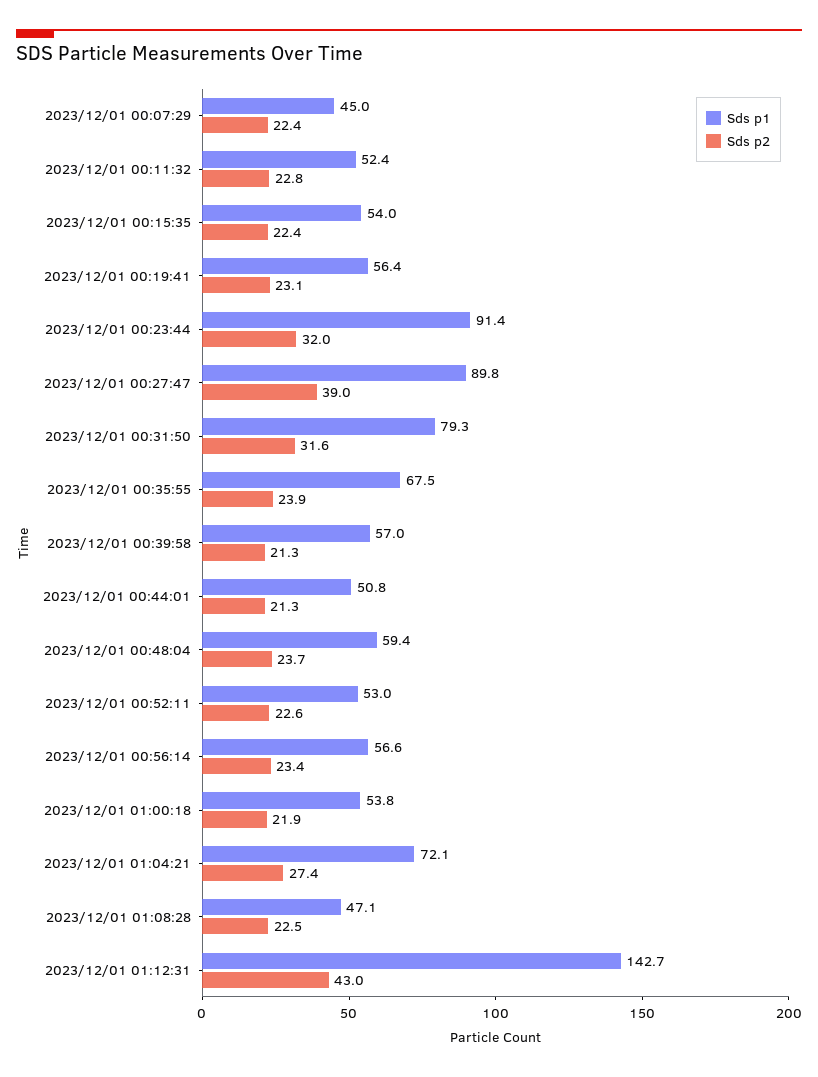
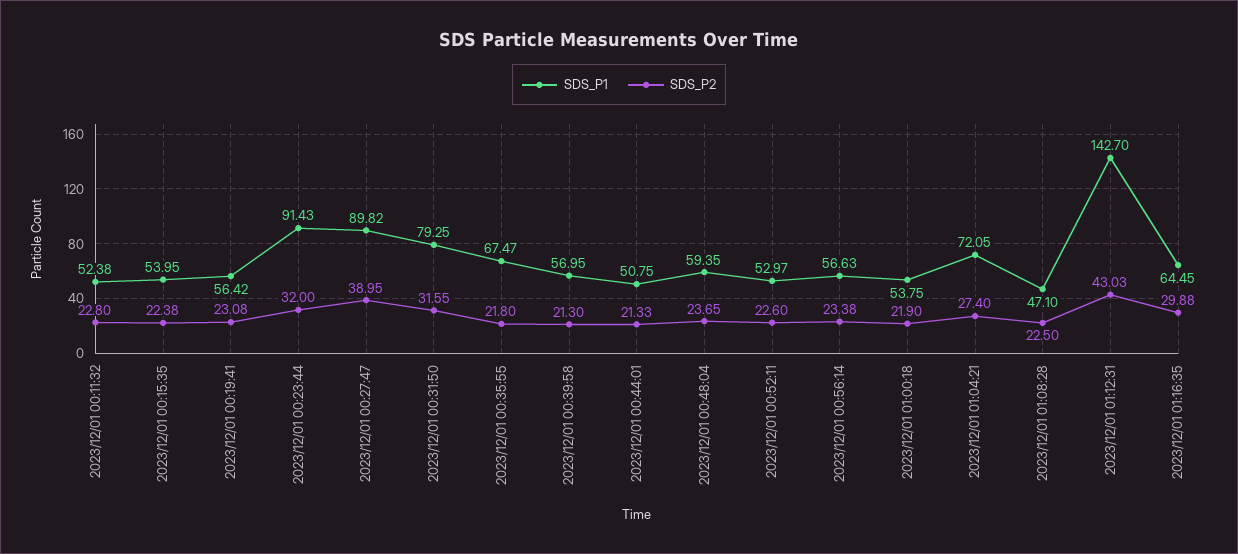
Sds p1, 2023/12/01 00:07:29: 45 -> none
Sds p2, 2023/12/01 00:07:29: 22.4 -> none
Sds p2, 2023/12/01 00:35:55: 23.9 -> 21.8
Sds p1, 2023/12/01 01:16:35: none -> 64.45
Sds p2, 2023/12/01 01:16:35: none -> 29.88

